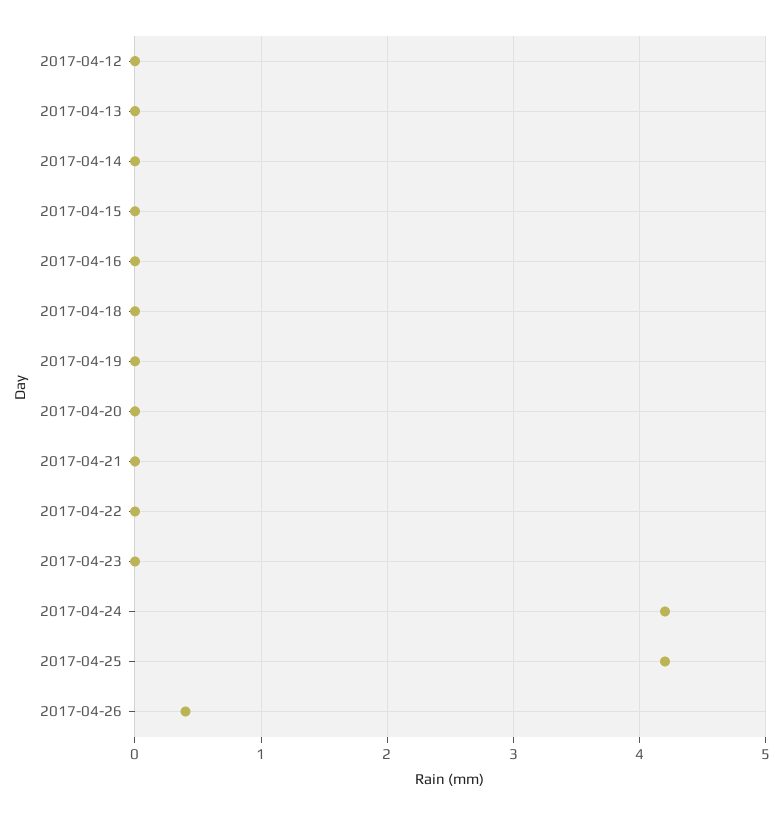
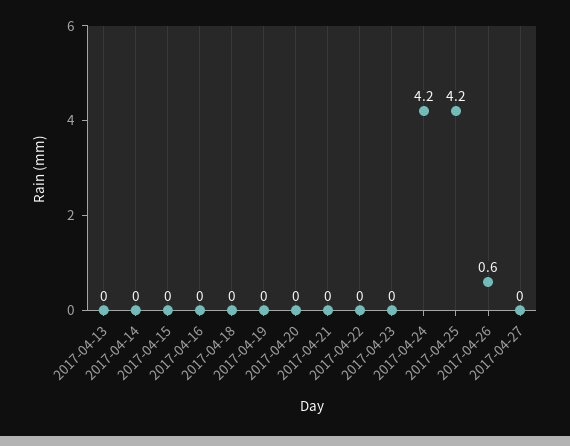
2017-04-12: 0 -> none
2017-04-26: 0.4 -> 0.6
2017-04-27: none -> 0

